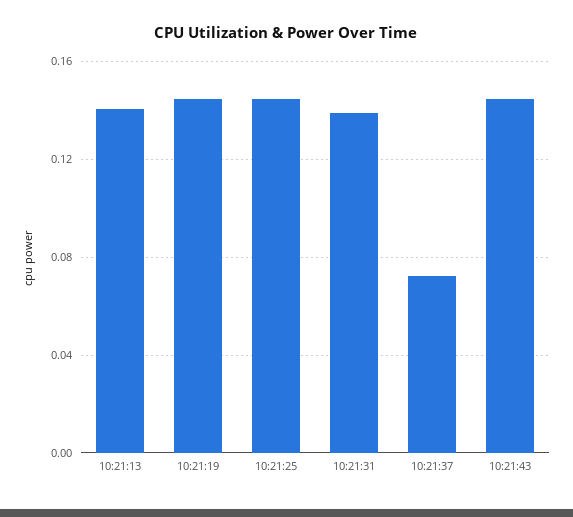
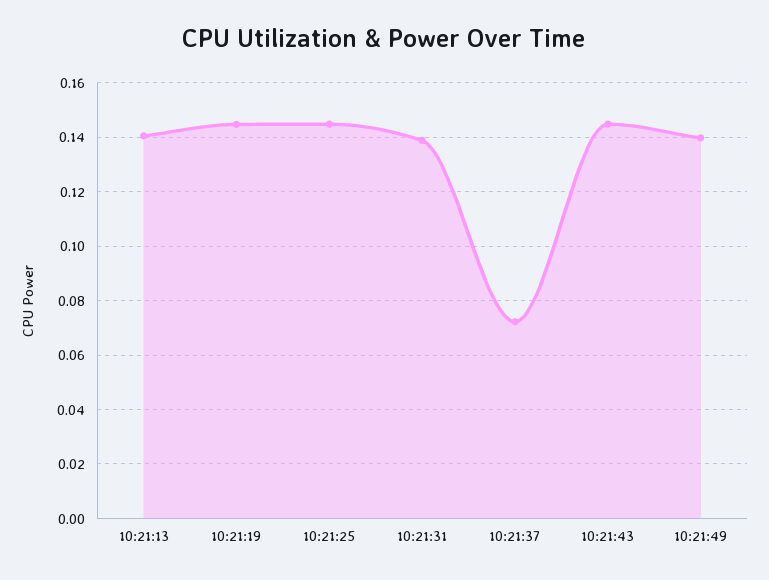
10:21:49: none -> 0.14

